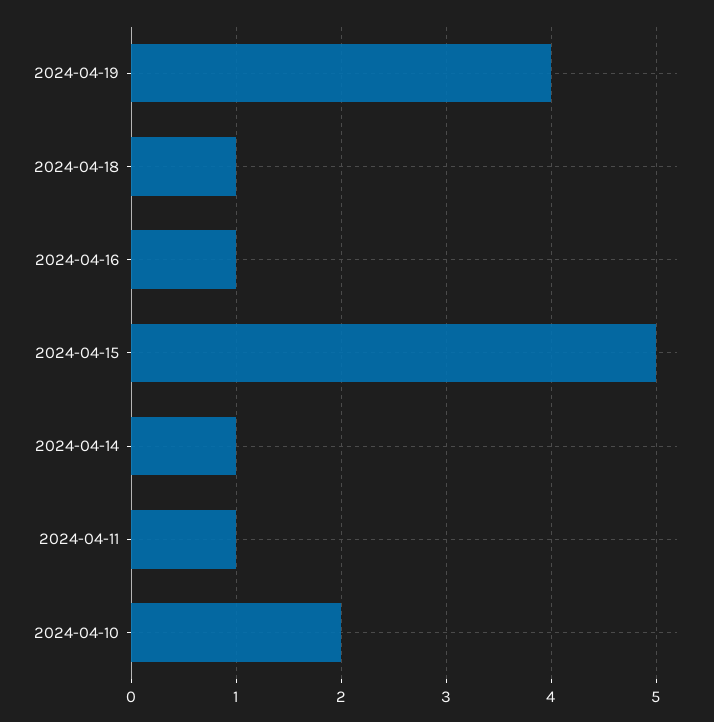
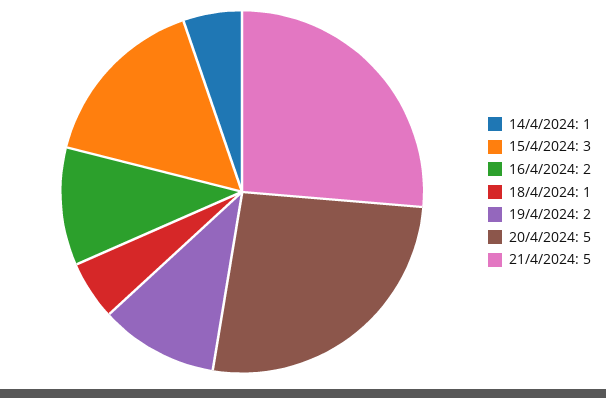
2024-04-19: 4 -> 2
2024-04-16: 1 -> 2
2024-04-15: 5 -> 3
2024-04-11: 1 -> none
2024-04-10: 2 -> none
20/4/2024: none -> 5
21/4/2024: none -> 5

